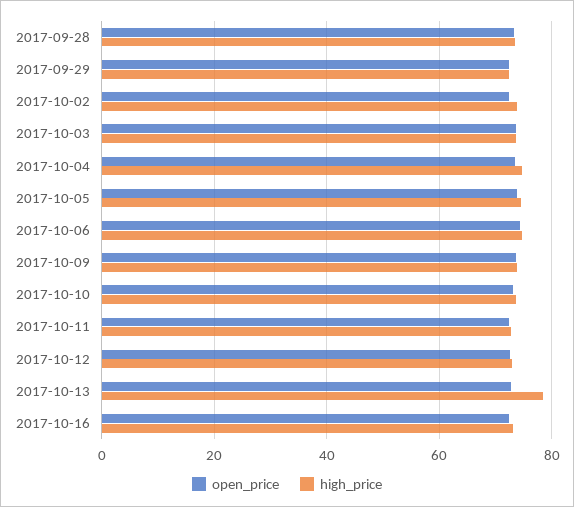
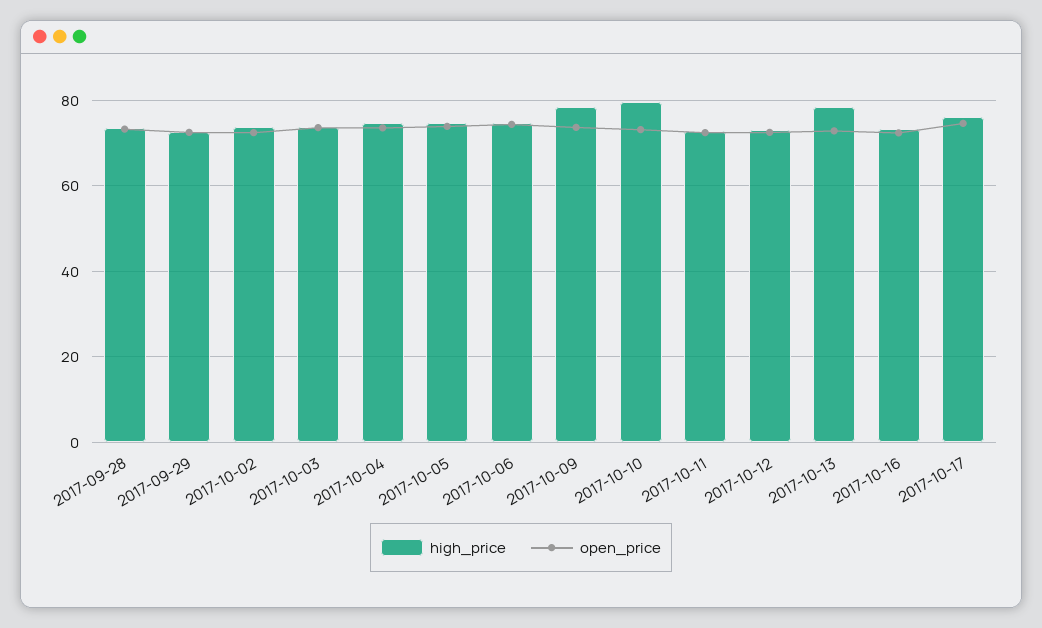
high_price, 2017-10-09: 74 -> 78
high_price, 2017-10-10: 74 -> 80
high_price, 2017-10-17: none -> 76
open_price, 2017-10-17: none -> 74

